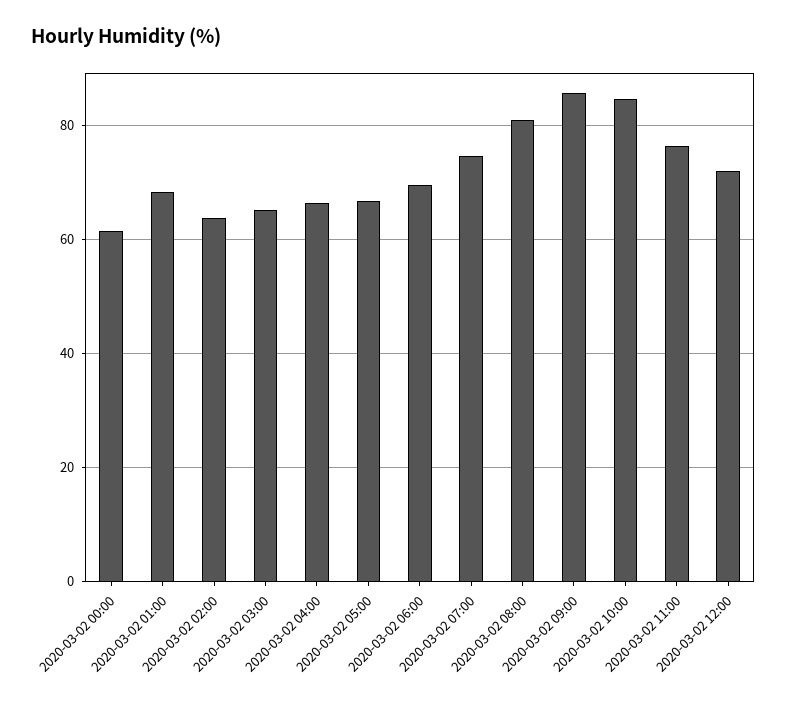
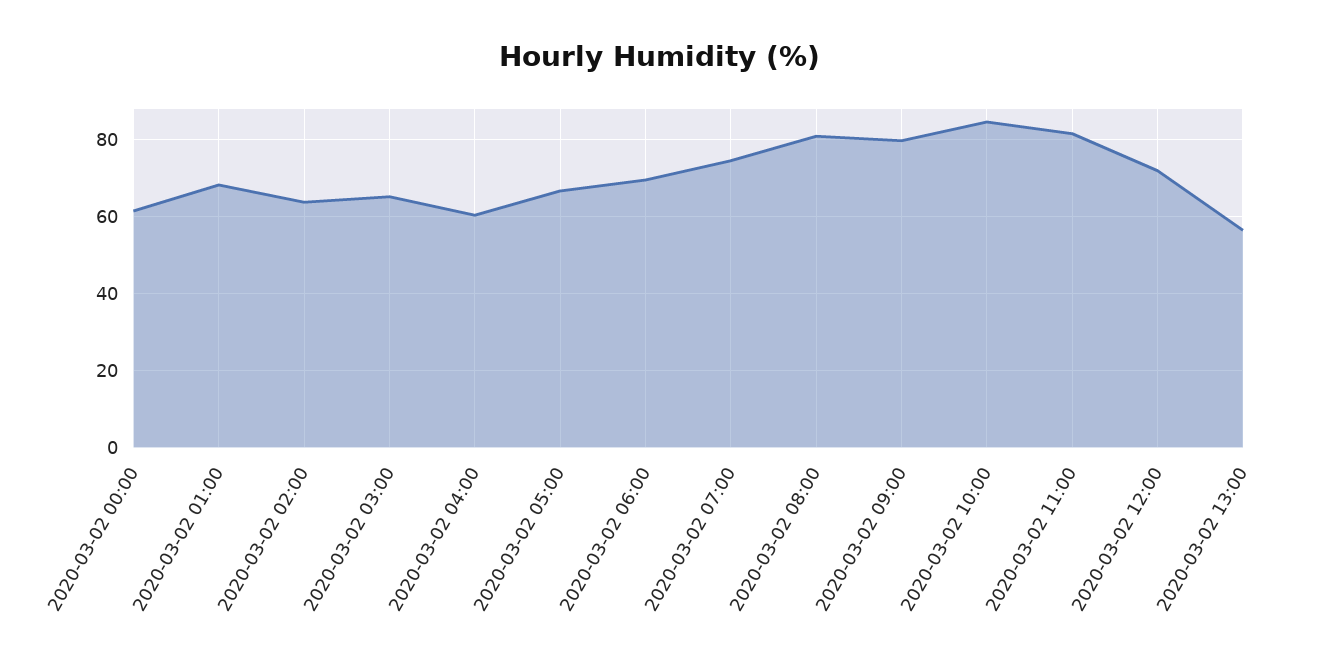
2020-03-02 04:00: 66 -> 60
2020-03-02 09:00: 86 -> 80
2020-03-02 11:00: 76 -> 82
2020-03-02 13:00: none -> 56

